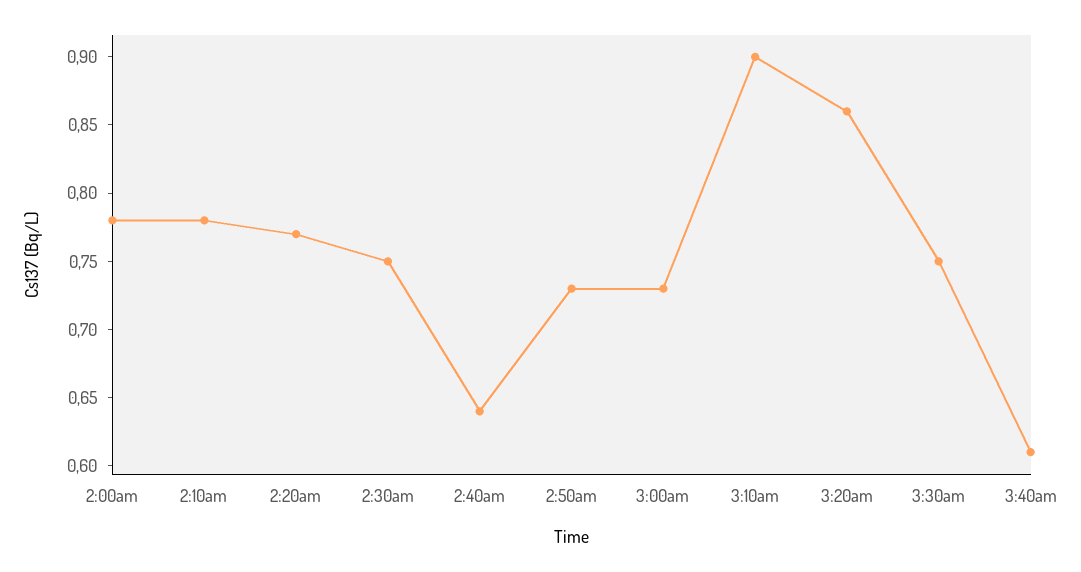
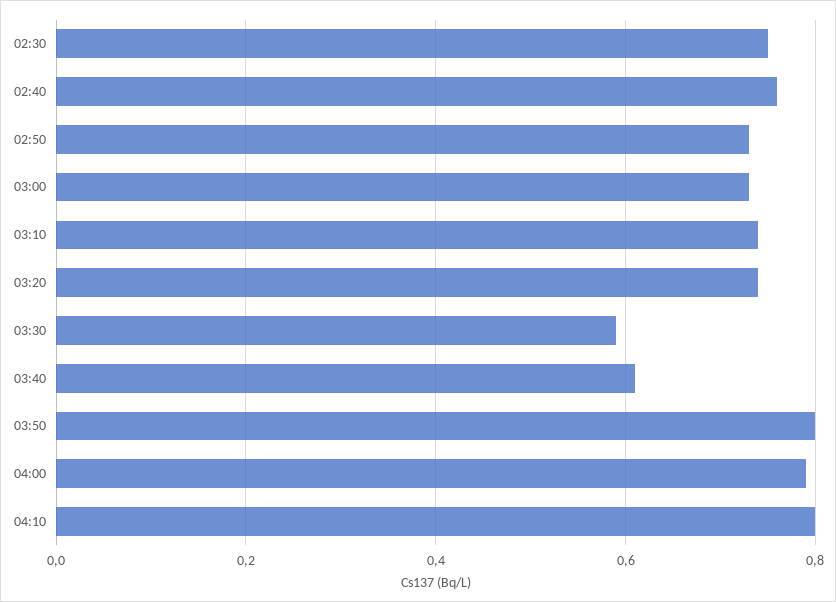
2:00am: 0.78 -> none
2:10am: 0.78 -> none
2:20am: 0.77 -> none
2:40am: 0.64 -> 0.75
3:10am: 0.9 -> 0.75
3:20am: 0.86 -> 0.75
3:30am: 0.75 -> 0.6
03:50: none -> 0.8
04:00: none -> 0.8
04:10: none -> 0.8

